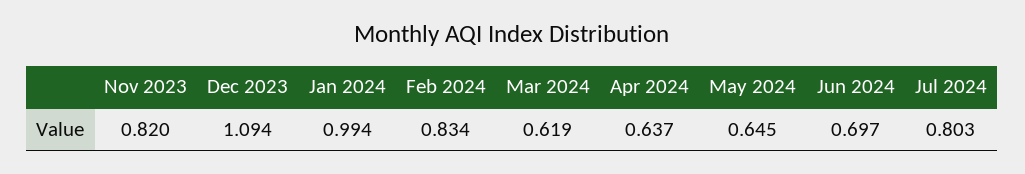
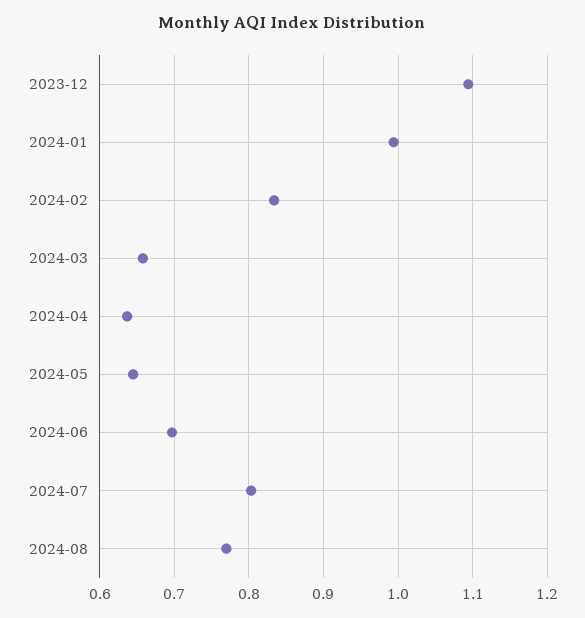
Nov 2023: 0.82 -> none
Mar 2024: 0.619 -> 0.66
2024-08: none -> 0.77

